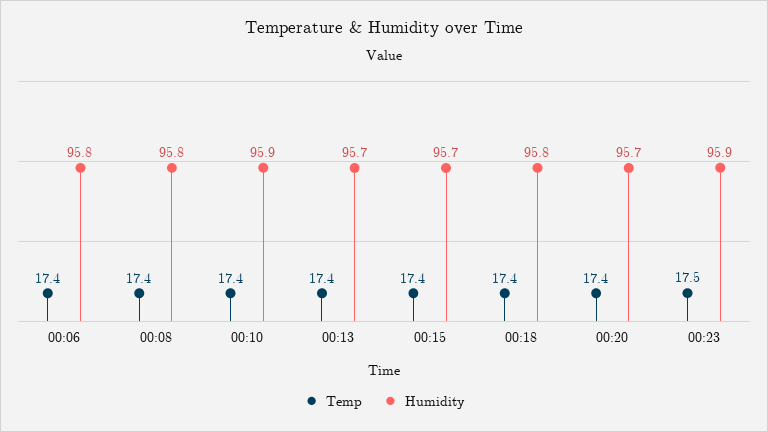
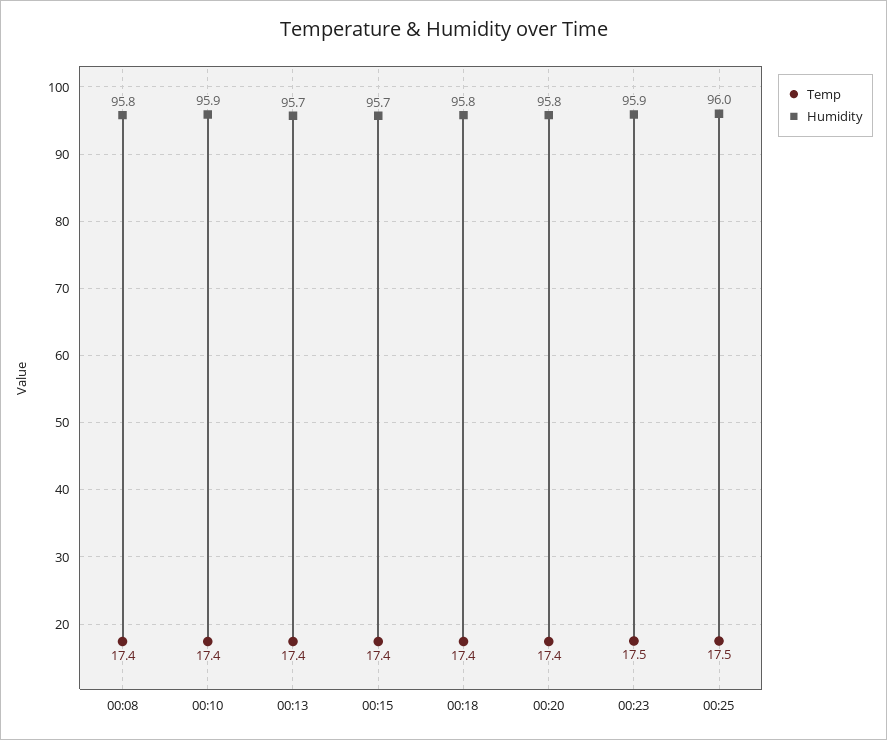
Temp, 00:06: 17.4 -> none
Humidity, 00:06: 95.8 -> none
Humidity, 00:20: 95.7 -> 95.8
Temp, 00:25: none -> 17.5
Humidity, 00:25: none -> 96

